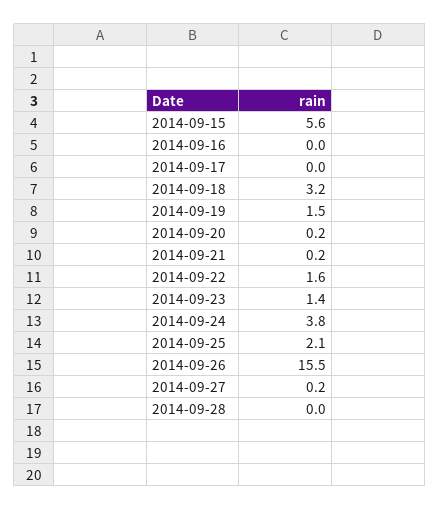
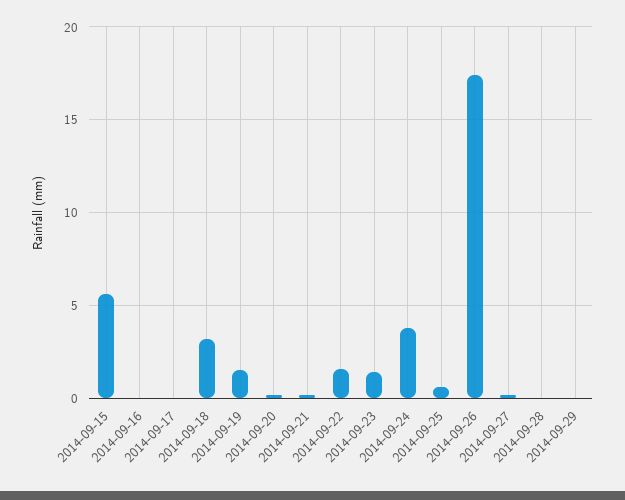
2014-09-25: 2.1 -> 0.5
2014-09-26: 15.5 -> 17.5
2014-09-29: none -> 0

